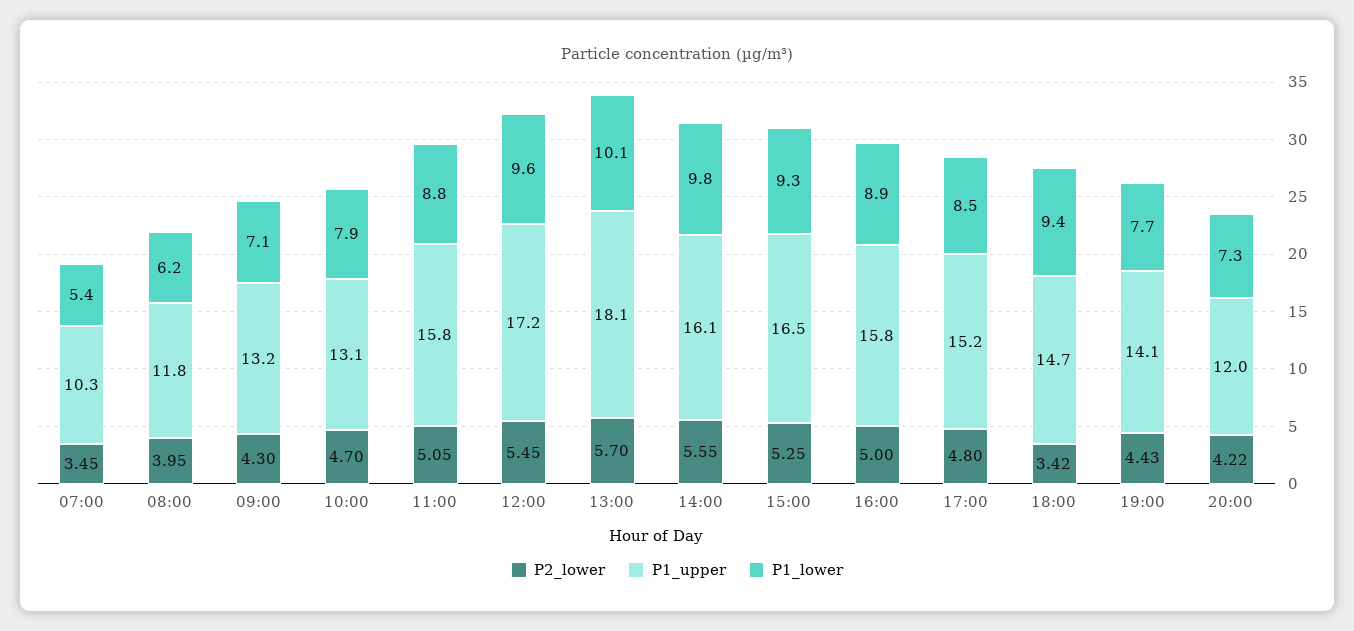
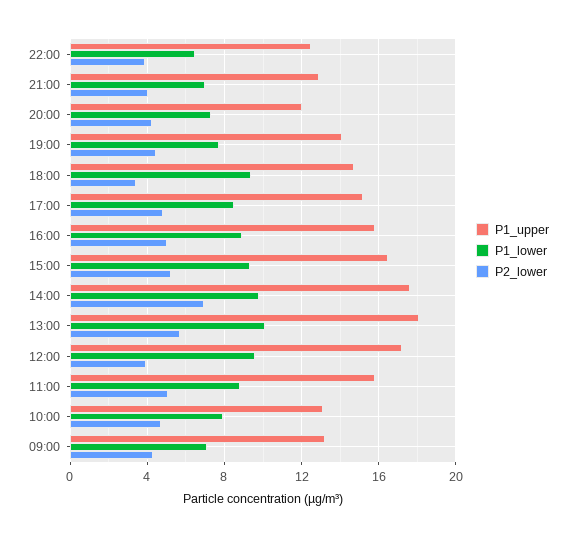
P2_lower, 07:00: 3.45 -> none
P1_upper, 07:00: 10.3 -> none
P1_lower, 07:00: 5.4 -> none
P2_lower, 08:00: 3.95 -> none
P1_upper, 08:00: 11.8 -> none
P1_lower, 08:00: 6.2 -> none
P2_lower, 12:00: 5.45 -> 4
P2_lower, 14:00: 5.55 -> 7
P1_upper, 14:00: 16.1 -> 17.5
P1_upper, 22:00: none -> 12.5
P1_lower, 22:00: none -> 6.5
P2_lower, 22:00: none -> 4
P1_upper, 21:00: none -> 13
P1_lower, 21:00: none -> 7
P2_lower, 21:00: none -> 4

